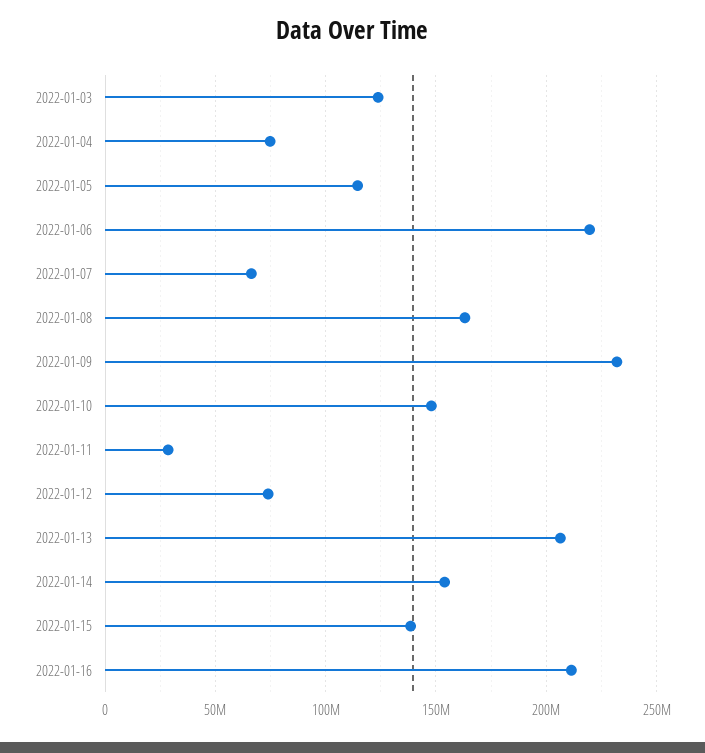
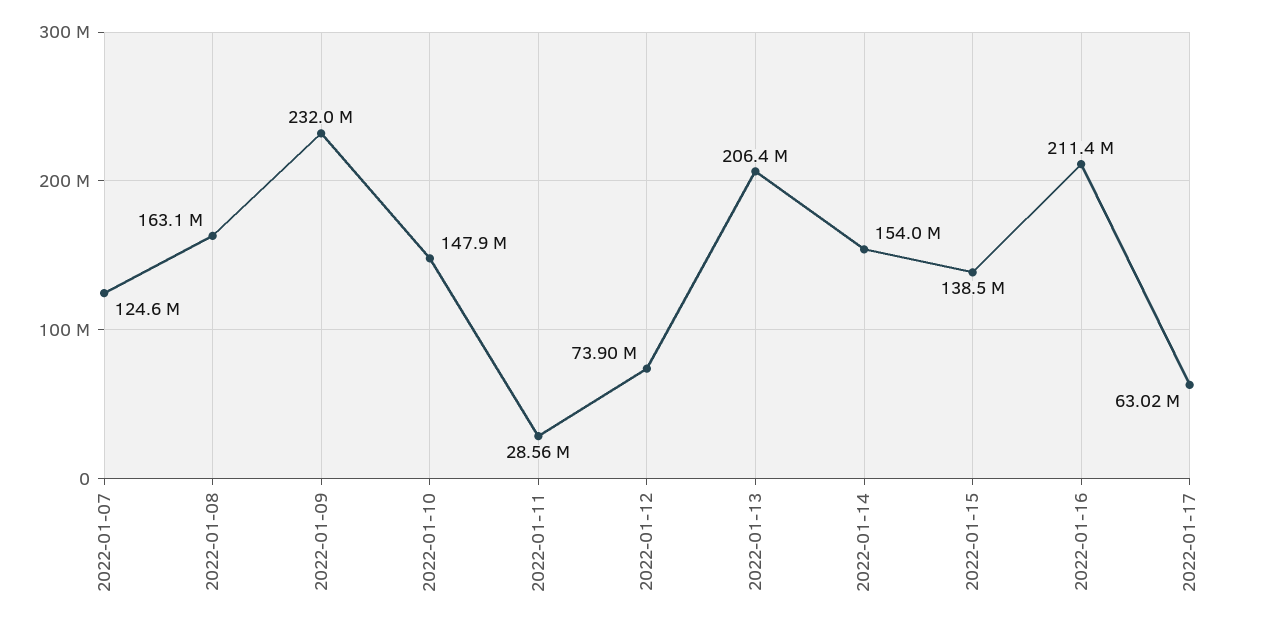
2022-01-03: 125000000 -> none
2022-01-04: 75000000 -> none
2022-01-05: 115000000 -> none
2022-01-06: 220000000 -> none
2022-01-07: 65000000 -> 124600000
2022-01-17: none -> 63020000

